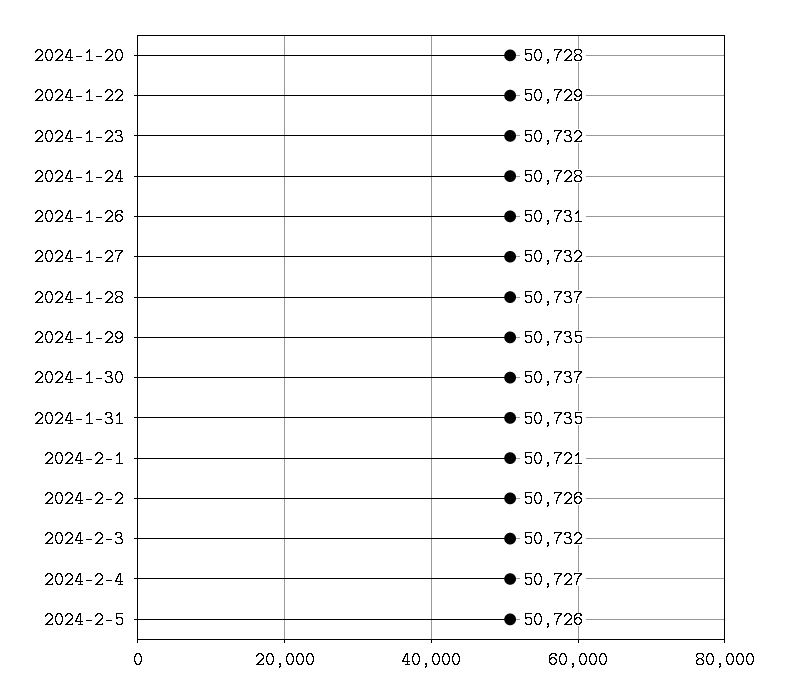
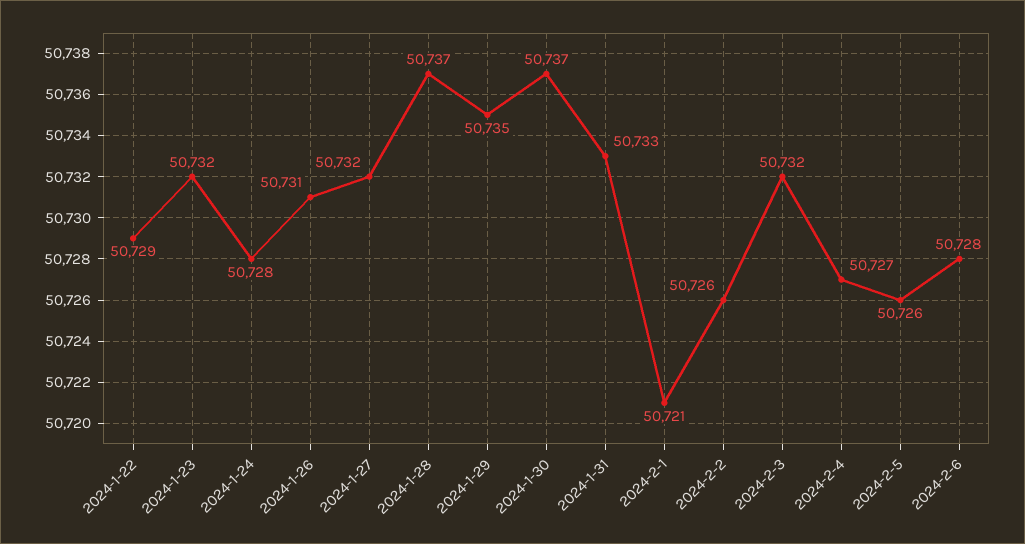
2024-1-20: 50728 -> none
2024-1-31: 50735 -> 50733
2024-2-6: none -> 50728

